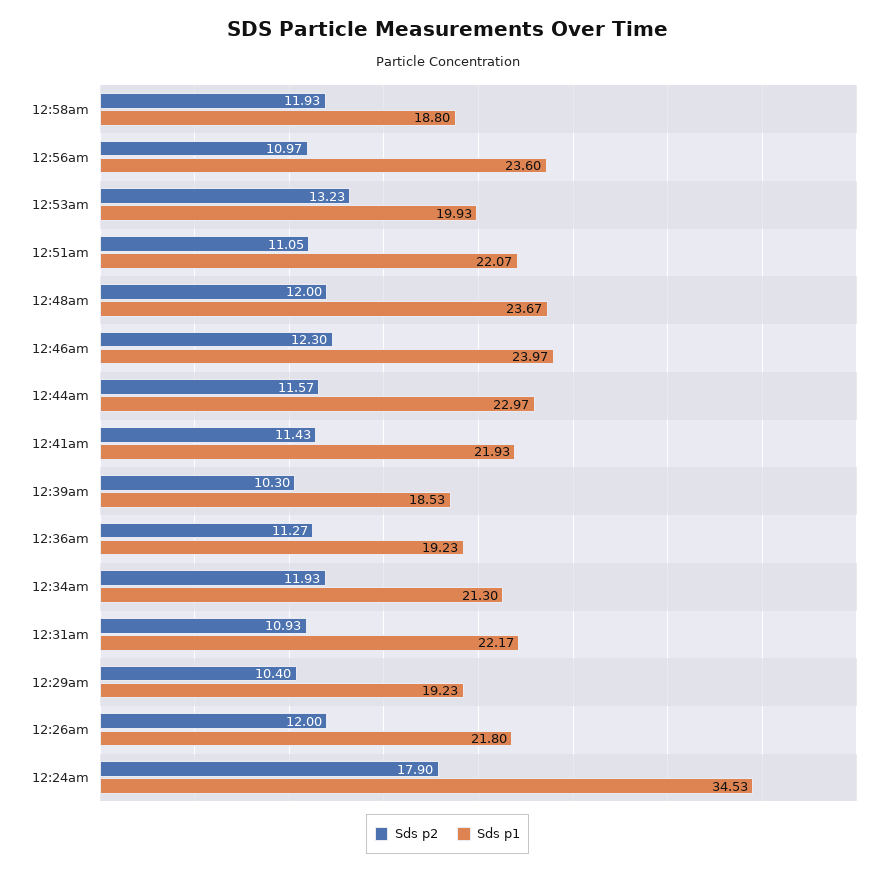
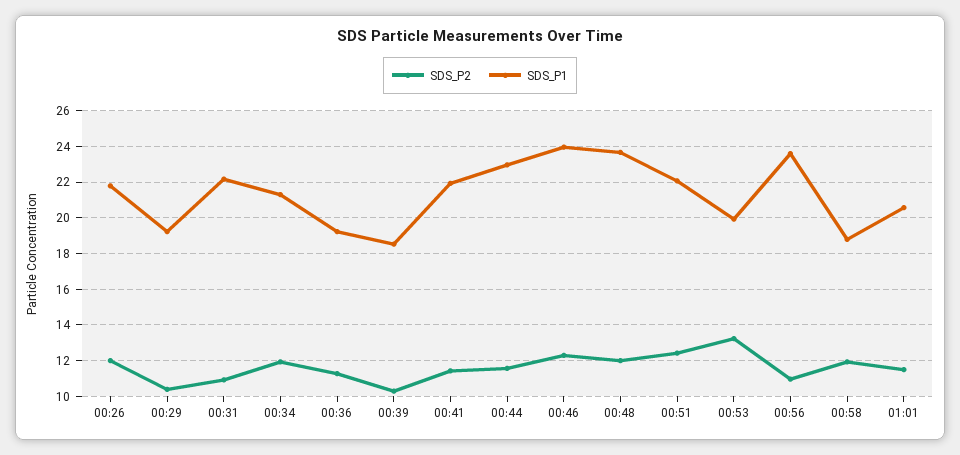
Sds p2, 12:51am: 11.05 -> 12.5
Sds p2, 12:24am: 17.9 -> none
Sds p1, 12:24am: 34.53 -> none
Sds p2, 01:01: none -> 11.5
Sds p1, 01:01: none -> 20.5

